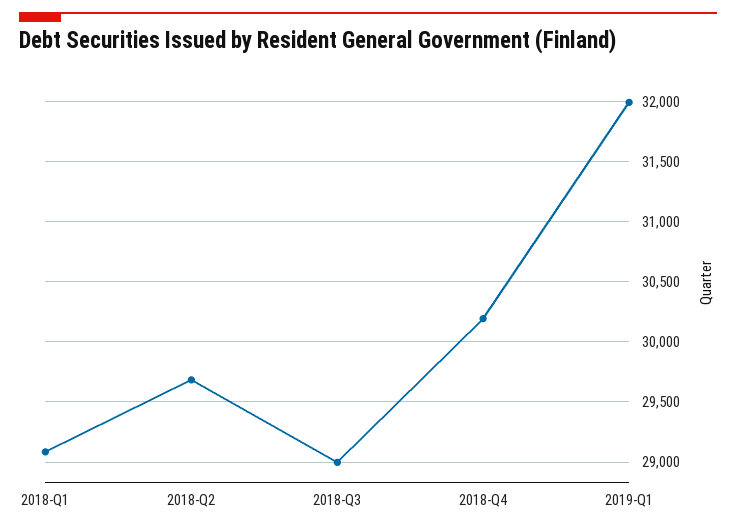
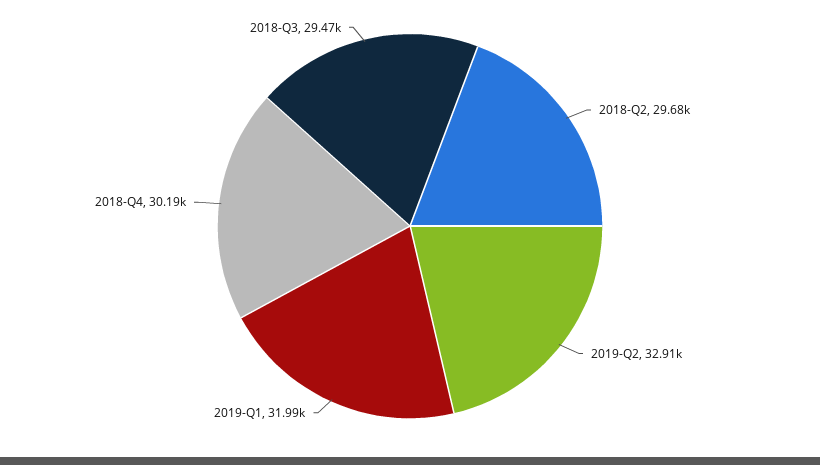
2018-Q1: 29100 -> none
2018-Q3: 29000 -> 29470
2019-Q2: none -> 32910

